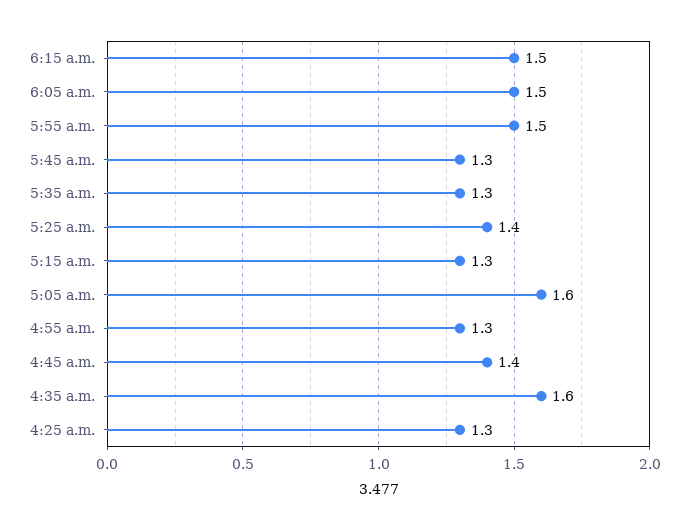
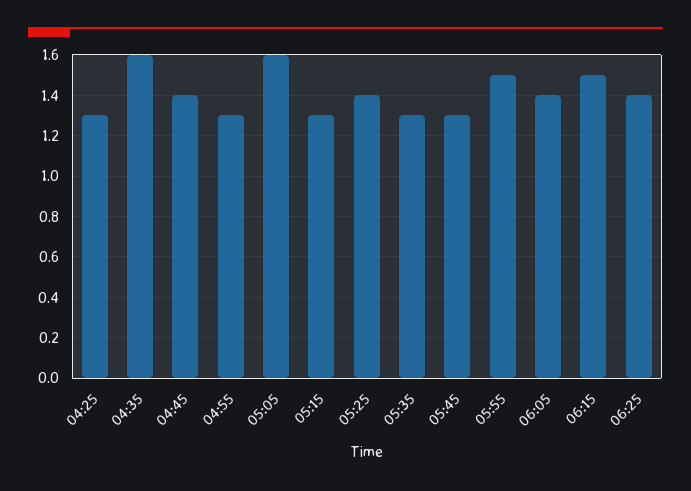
6:05 a.m.: 1.5 -> 1.4
06:25: none -> 1.4

